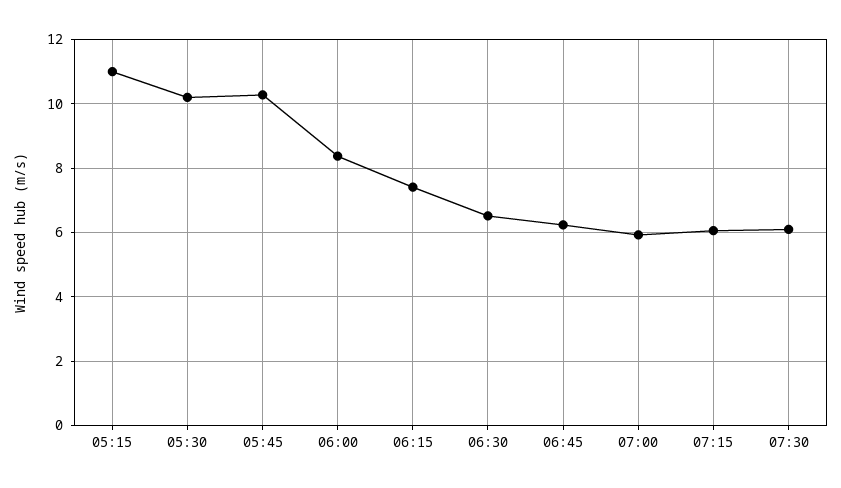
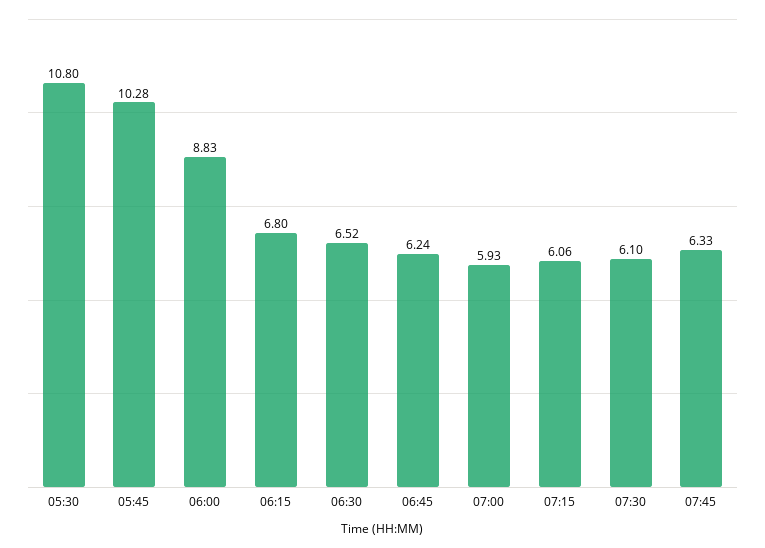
05:15: 11 -> none
05:30: 10.2 -> 10.8
06:00: 8.4 -> 8.83
06:15: 7.4 -> 6.8
07:45: none -> 6.33

